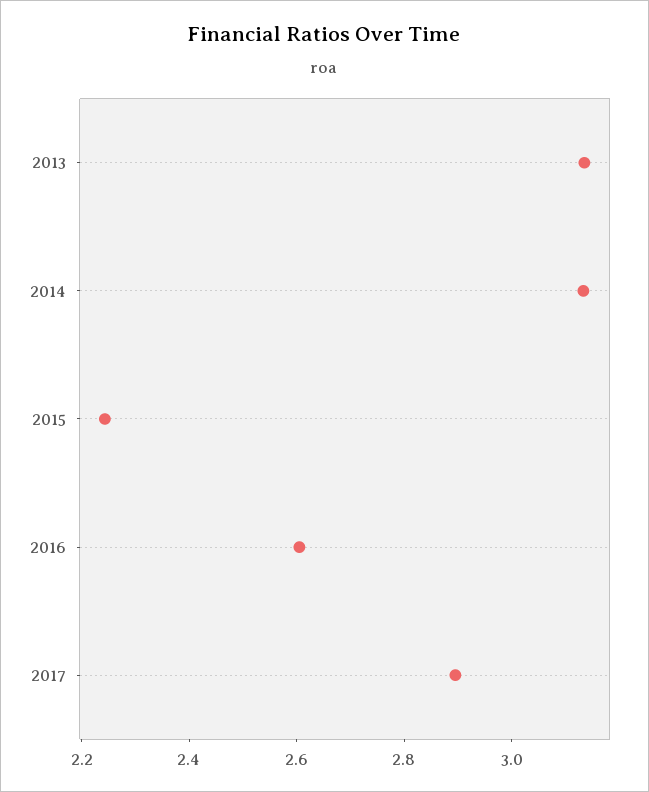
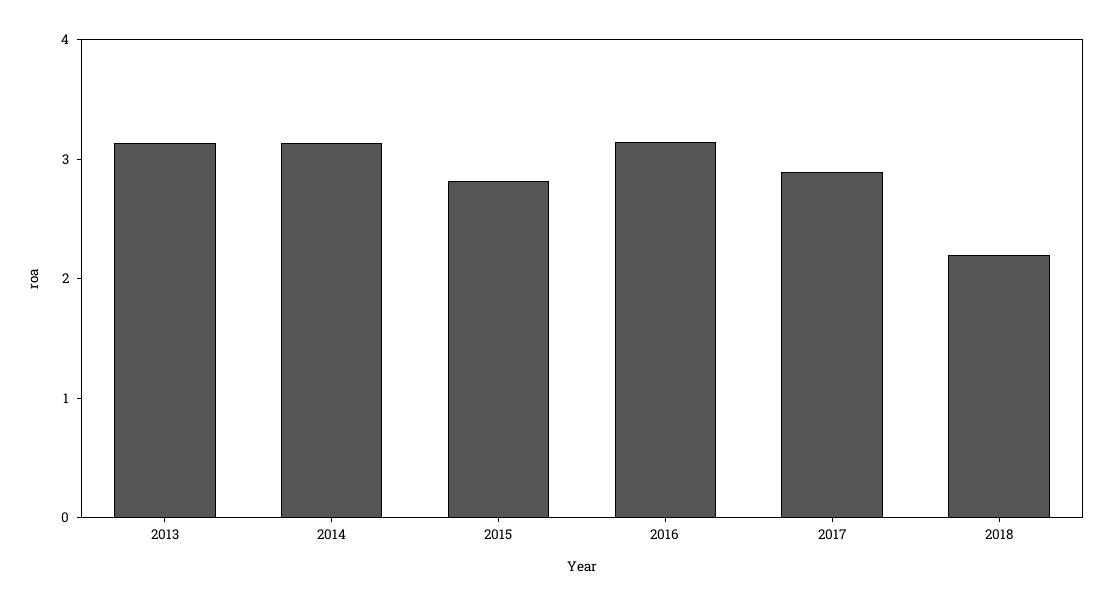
2015: 2.25 -> 2.8
2016: 2.6 -> 3.2
2018: none -> 2.2

